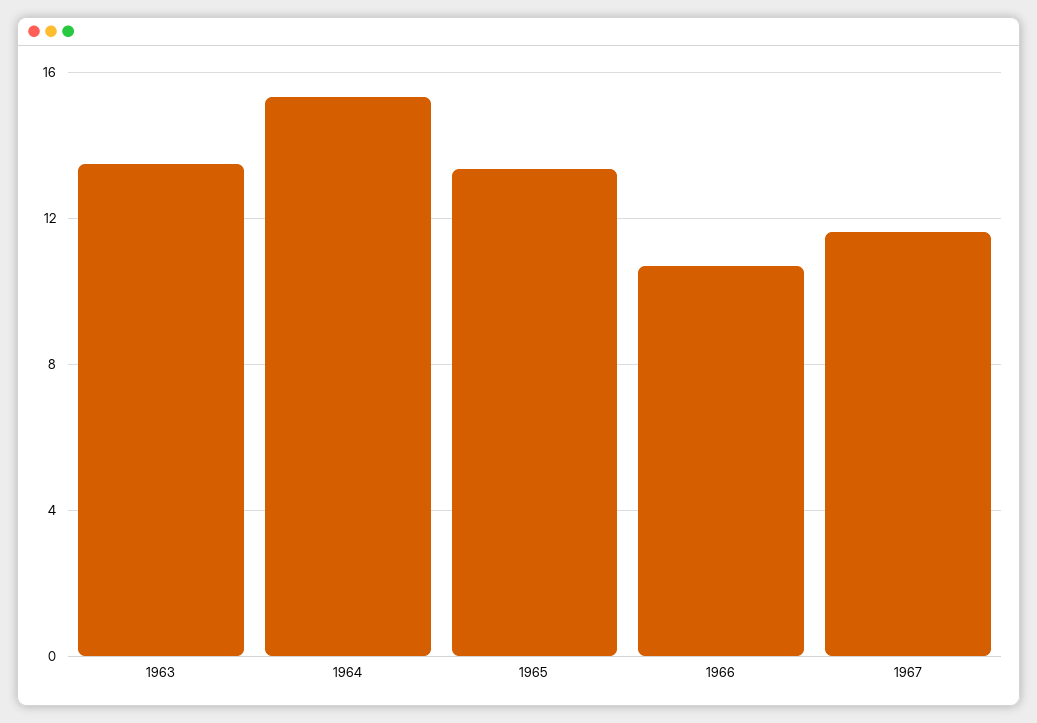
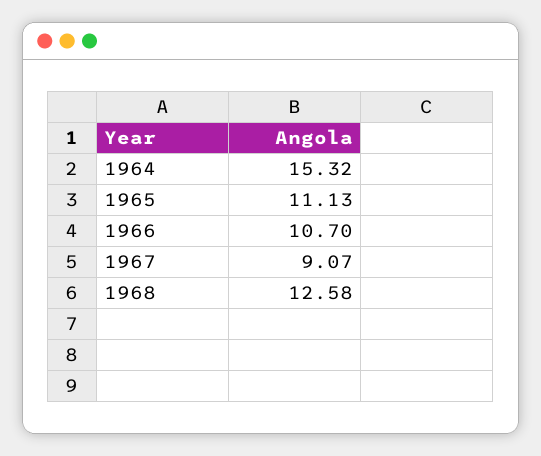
1963: 13.5 -> none
1965: 13.5 -> 11.13
1967: 11.5 -> 9.07
1968: none -> 12.58

